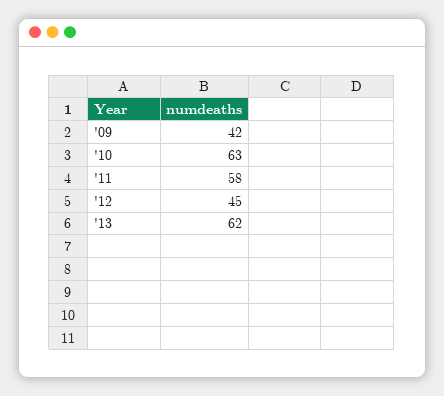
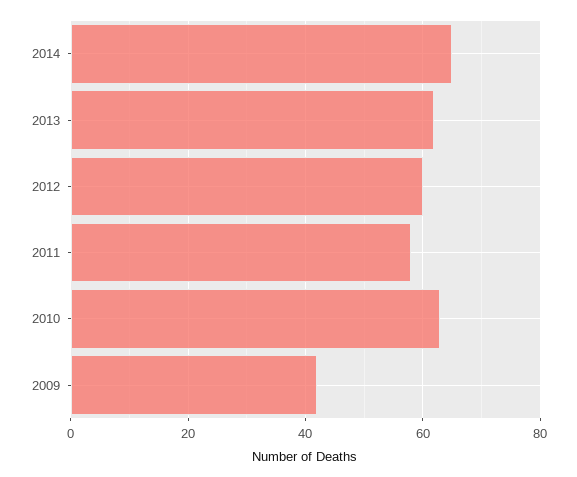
'12: 45 -> 60
2014: none -> 65

